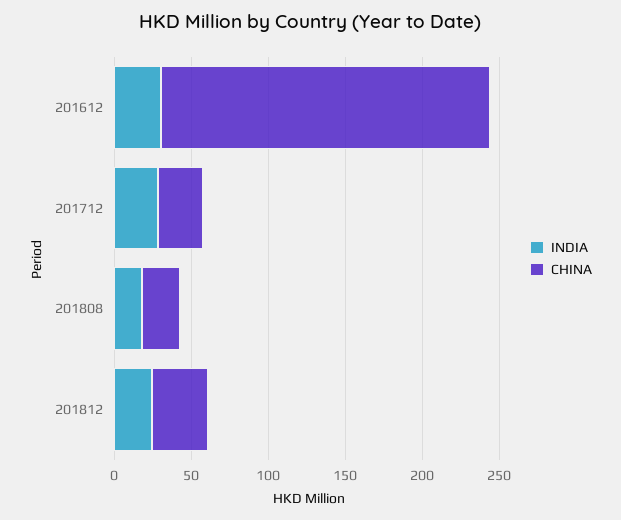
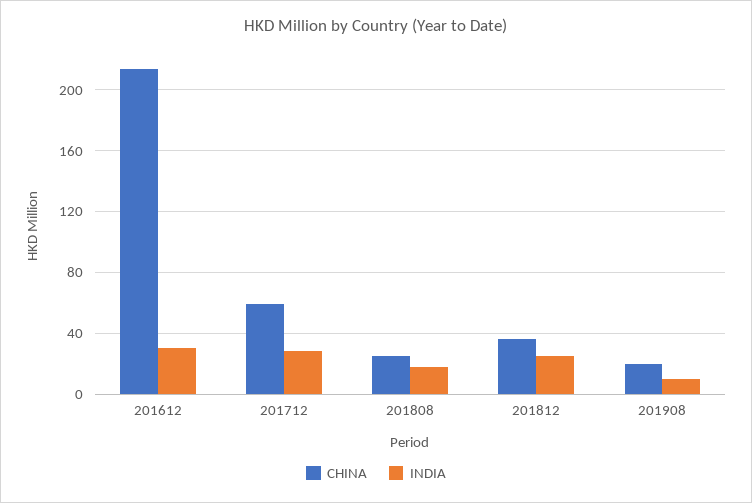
CHINA, 201712: 30 -> 60
CHINA, 201908: none -> 20
INDIA, 201908: none -> 10

